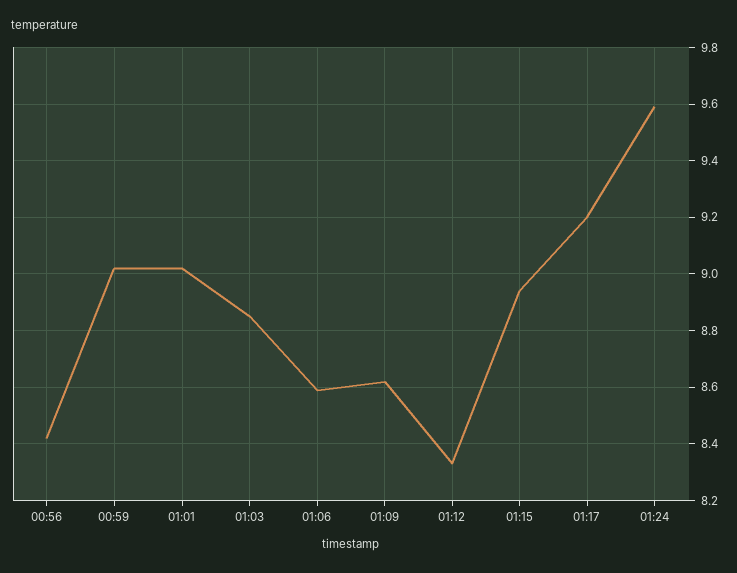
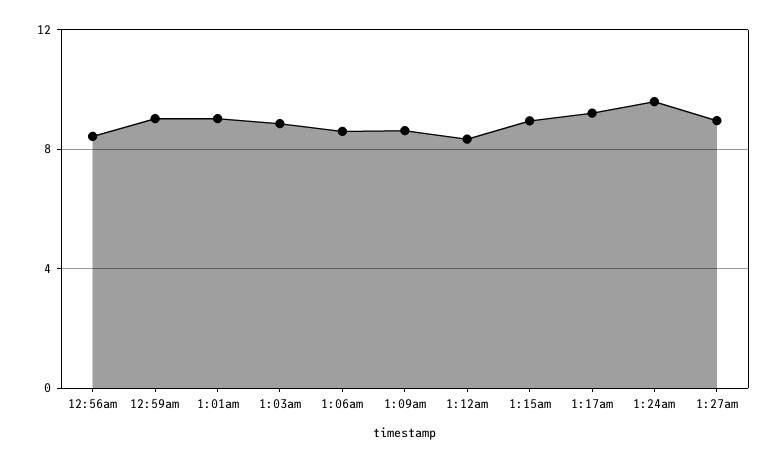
1:27am: none -> 9

